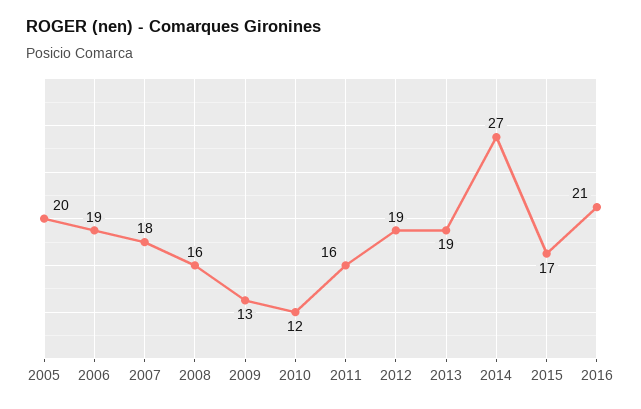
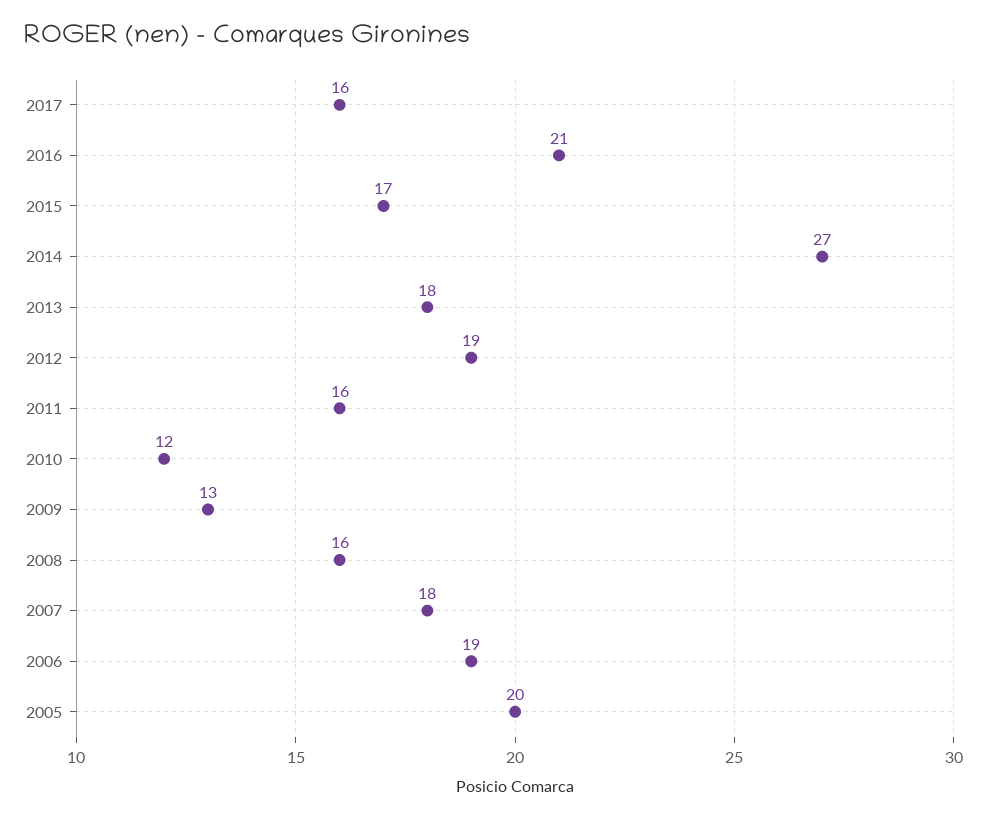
2013: 19 -> 18
2017: none -> 16

